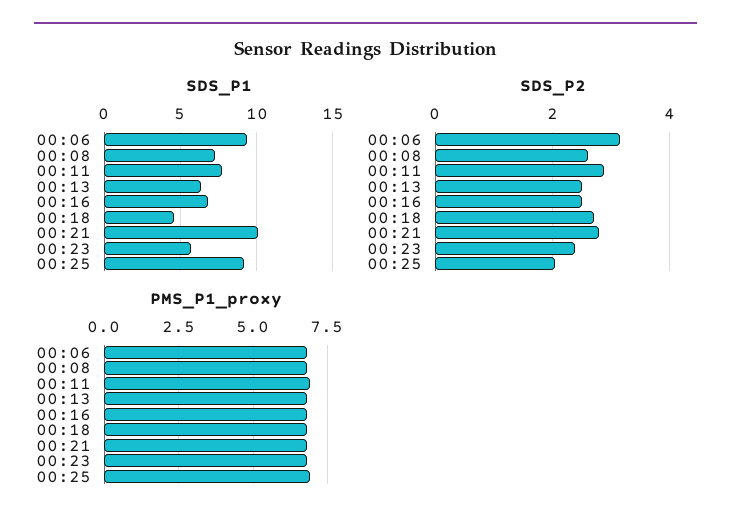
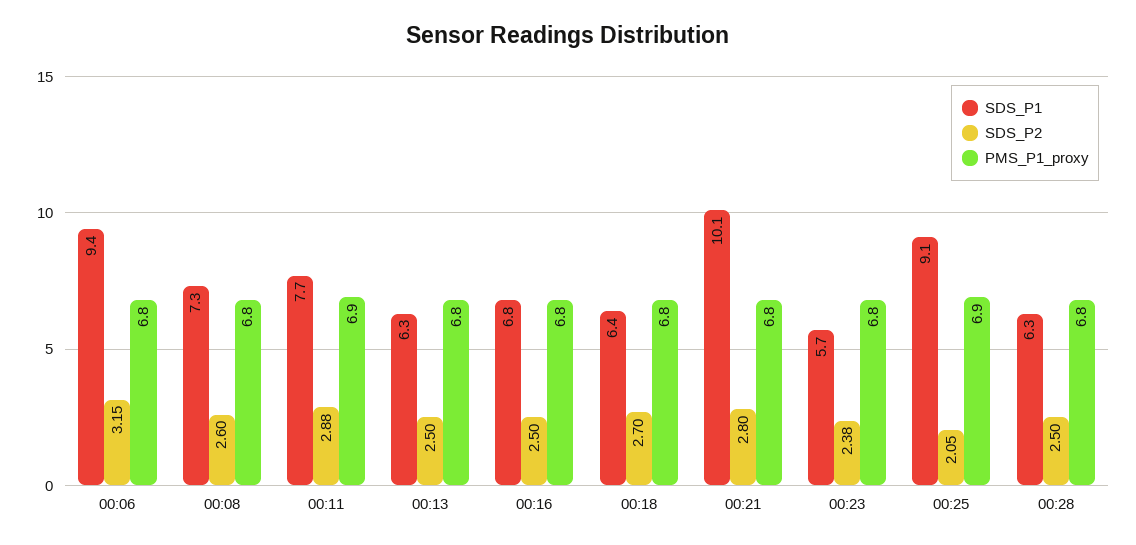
SDS_P1, 00:18: 4.5 -> 6.4
SDS_P1, 00:28: none -> 6.3
SDS_P2, 00:28: none -> 2.5
PMS_P1_proxy, 00:28: none -> 6.8

